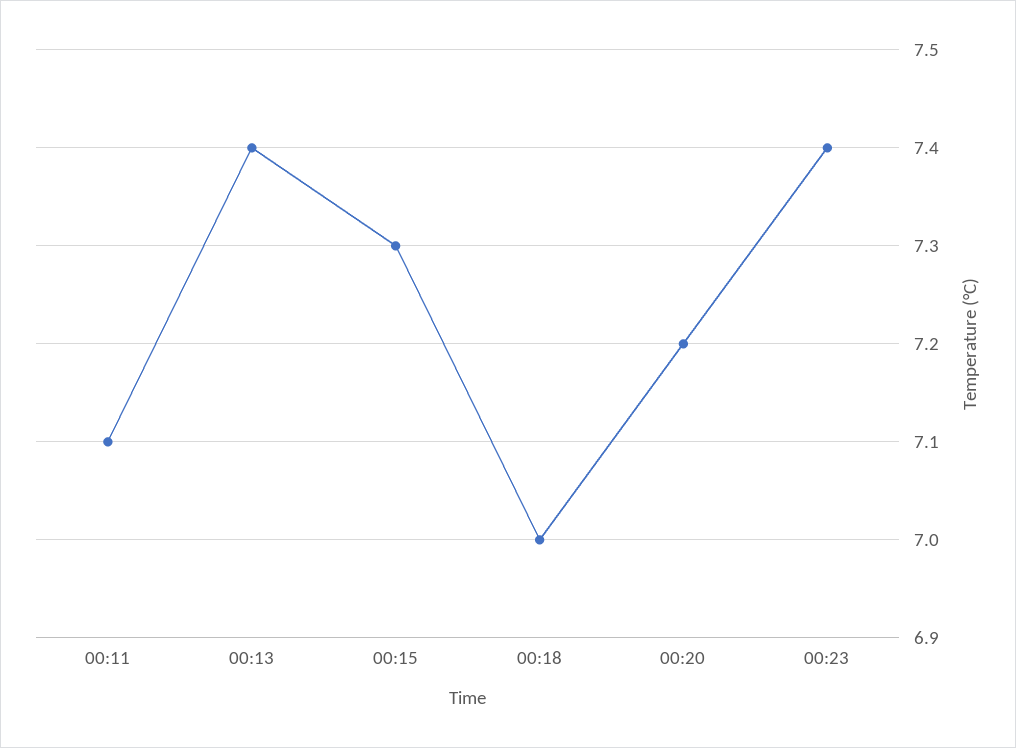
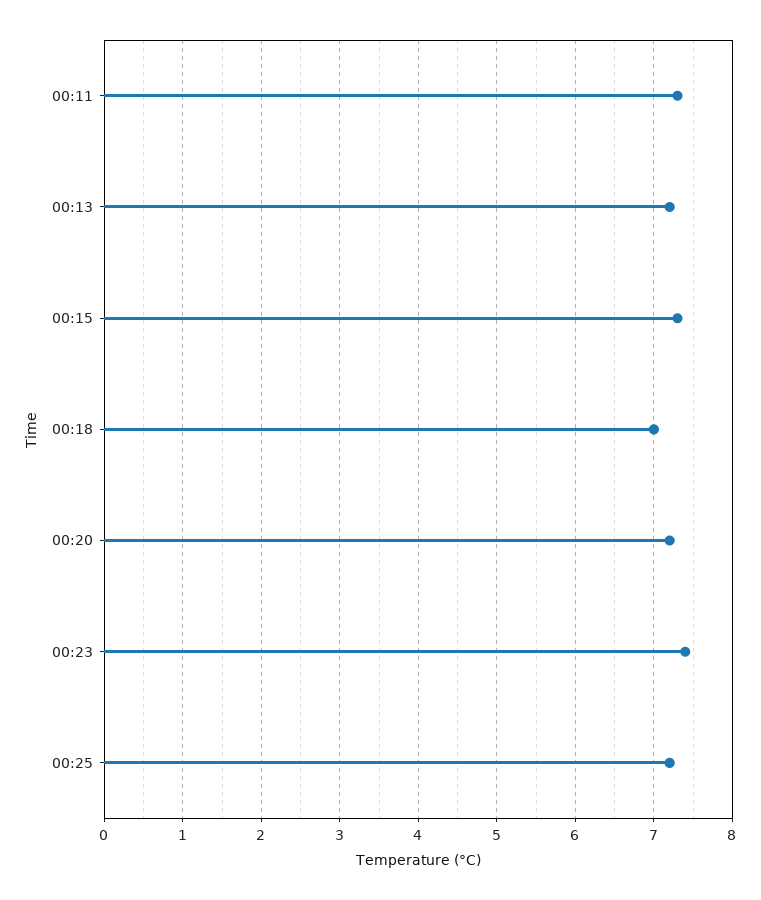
00:11: 7.1 -> 7.3
00:13: 7.4 -> 7.2
00:25: none -> 7.2

